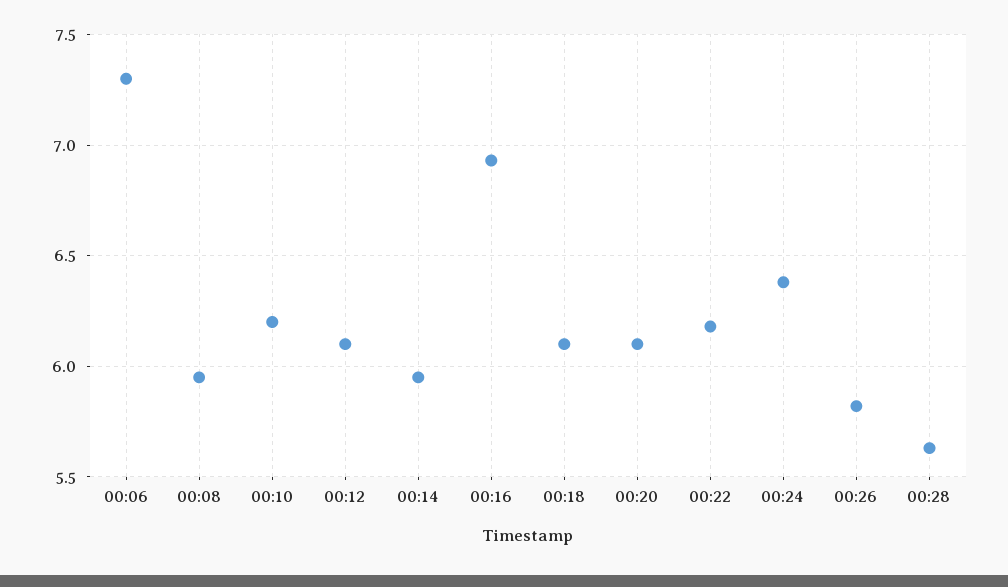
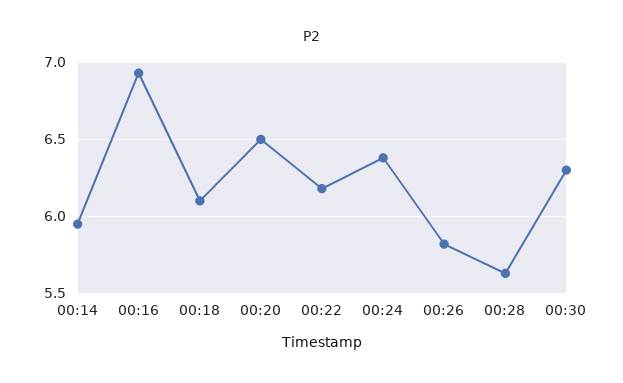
00:06: 7.3 -> none
00:08: 5.95 -> none
00:10: 6.2 -> none
00:12: 6.1 -> none
00:20: 6.1 -> 6.5
00:30: none -> 6.3

